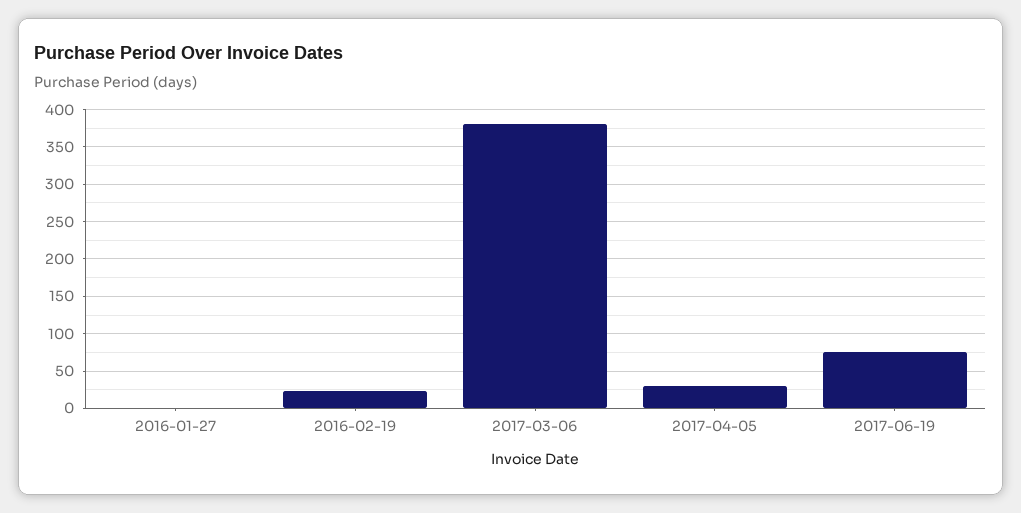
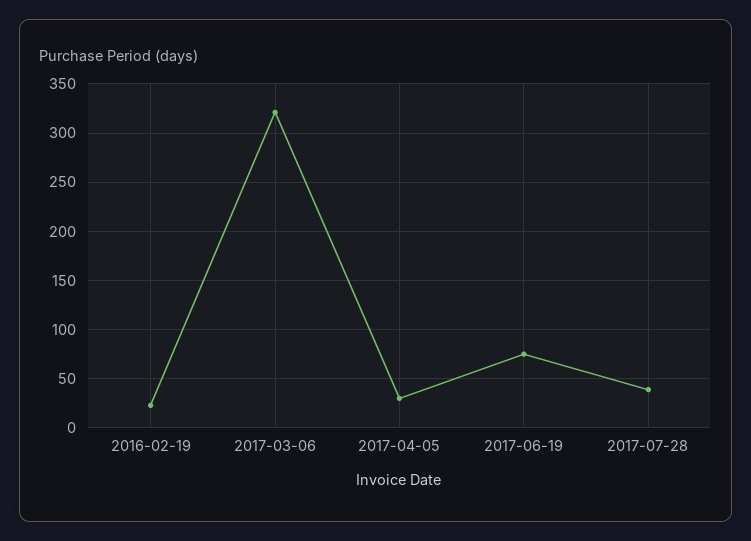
2016-01-27: 0 -> none
2017-03-06: 380 -> 320
2017-07-28: none -> 40

